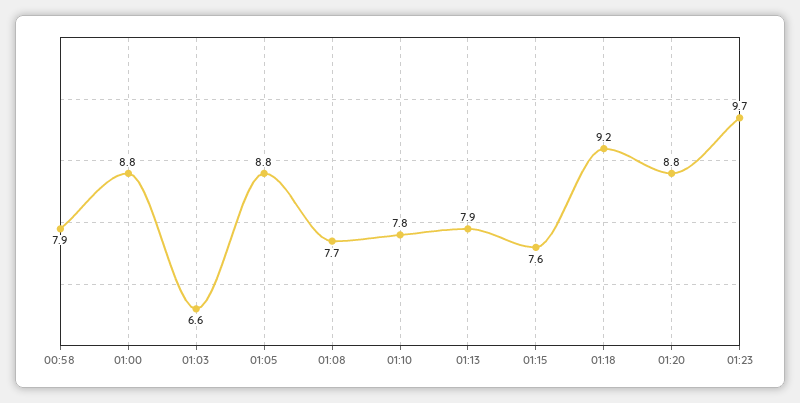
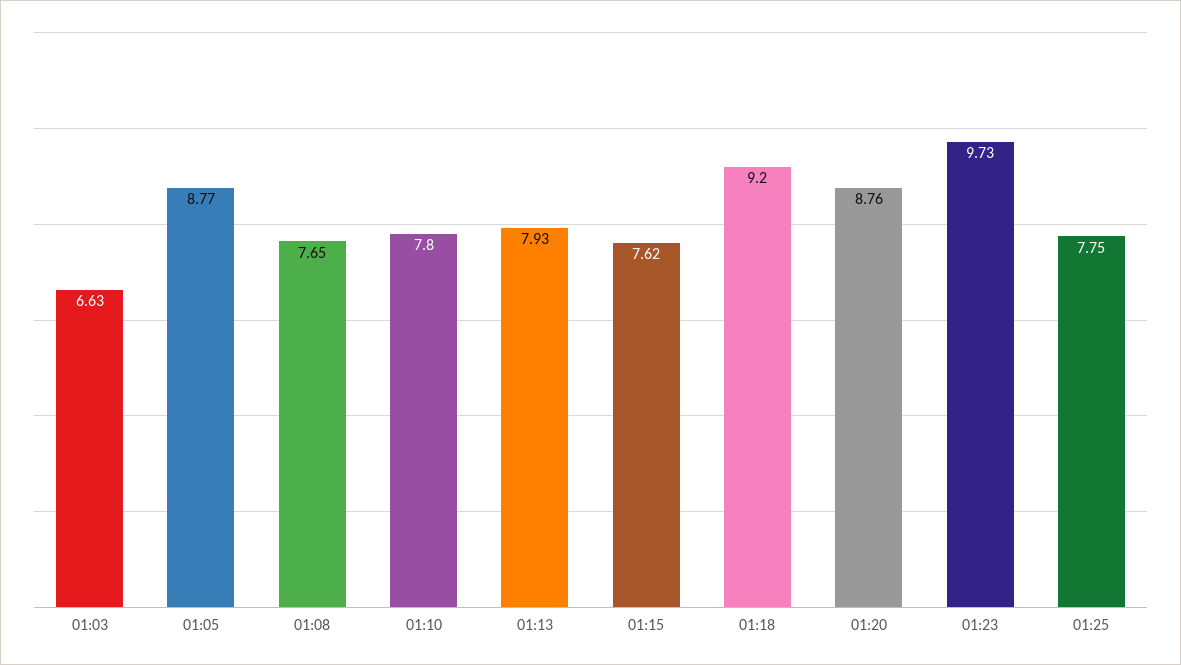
00:58: 7.9 -> none
01:00: 8.8 -> none
01:25: none -> 7.75

